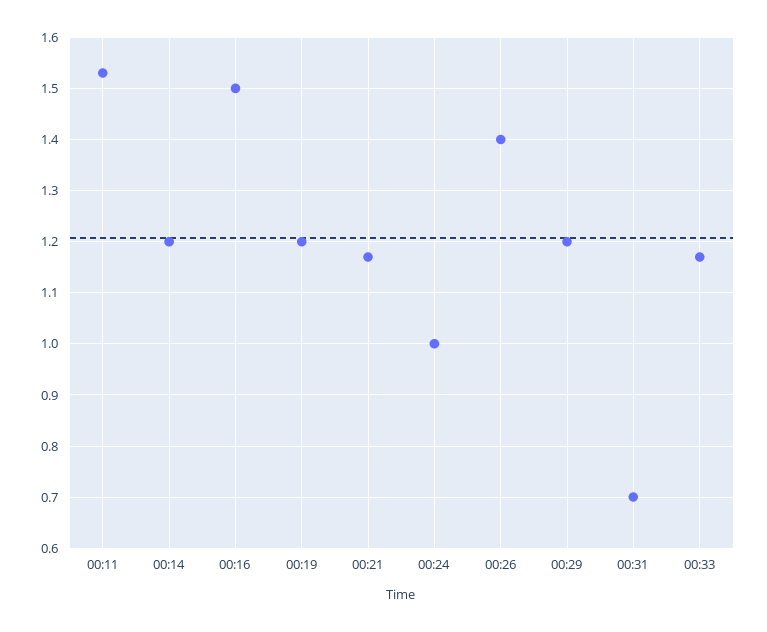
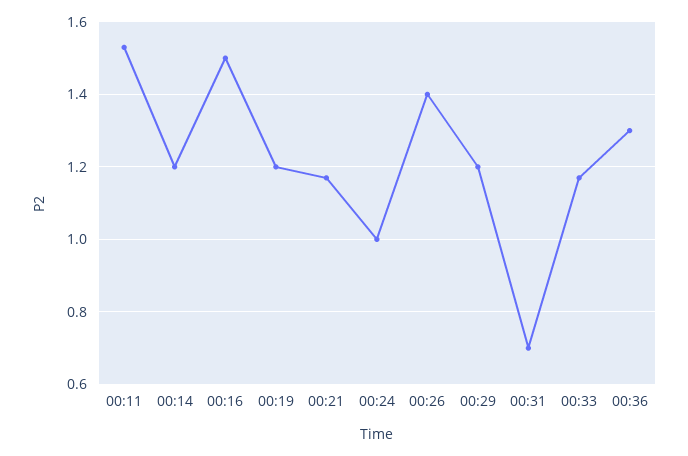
00:36: none -> 1.3

